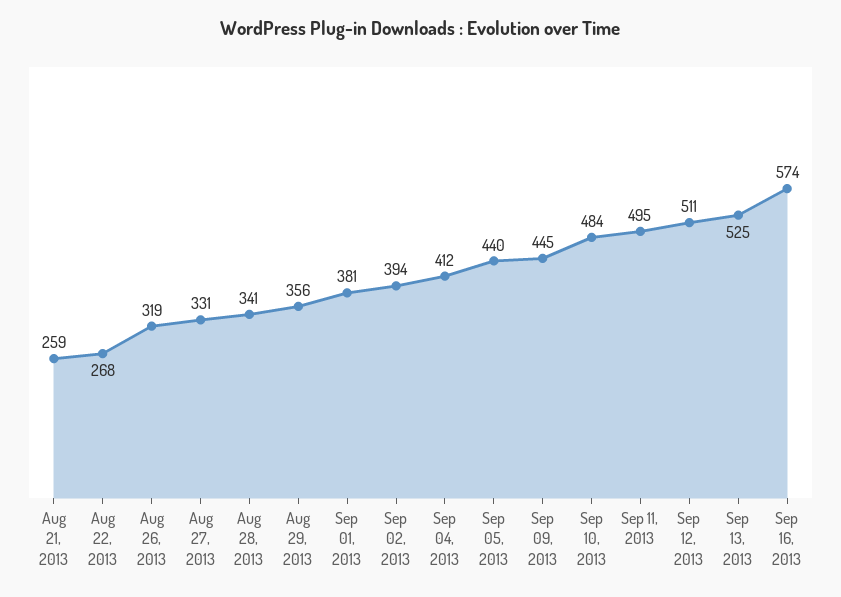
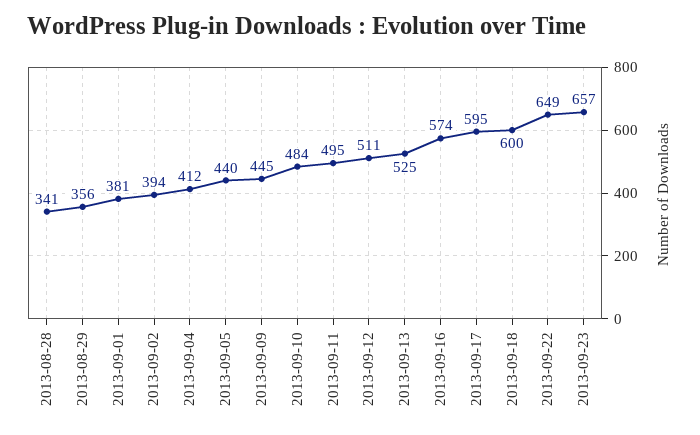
Aug 21, 2013: 259 -> none
Aug 22, 2013: 268 -> none
Aug 26, 2013: 319 -> none
Aug 27, 2013: 331 -> none
2013-09-17: none -> 595
2013-09-18: none -> 600
2013-09-22: none -> 649
2013-09-23: none -> 657

